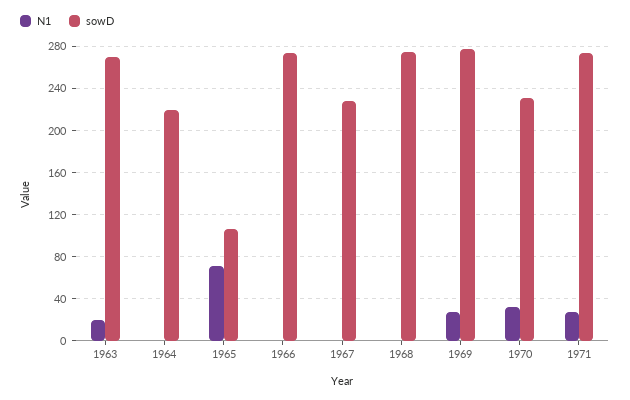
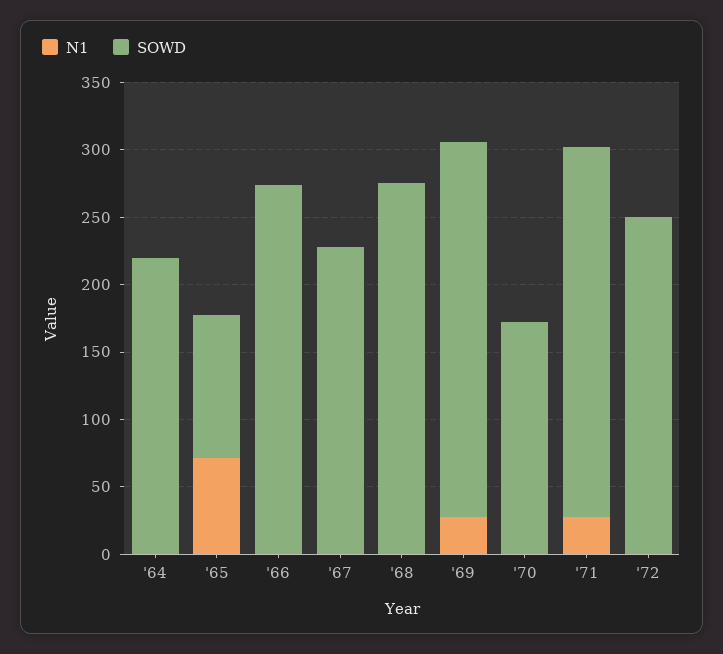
N1, 1963: 20 -> none
sowD, 1963: 270 -> none
N1, 1970: 30 -> 0
sowD, 1970: 230 -> 170
N1, '72: none -> 0
sowD, '72: none -> 250

